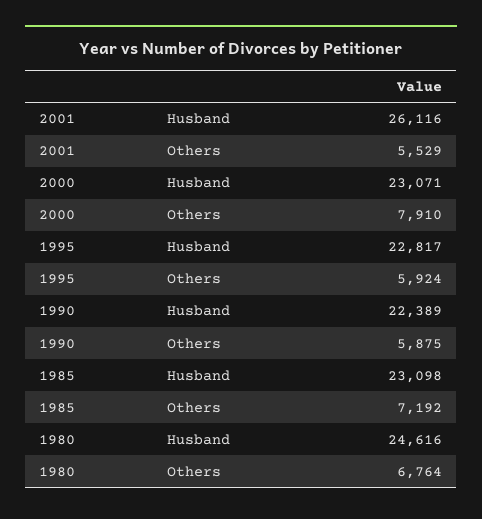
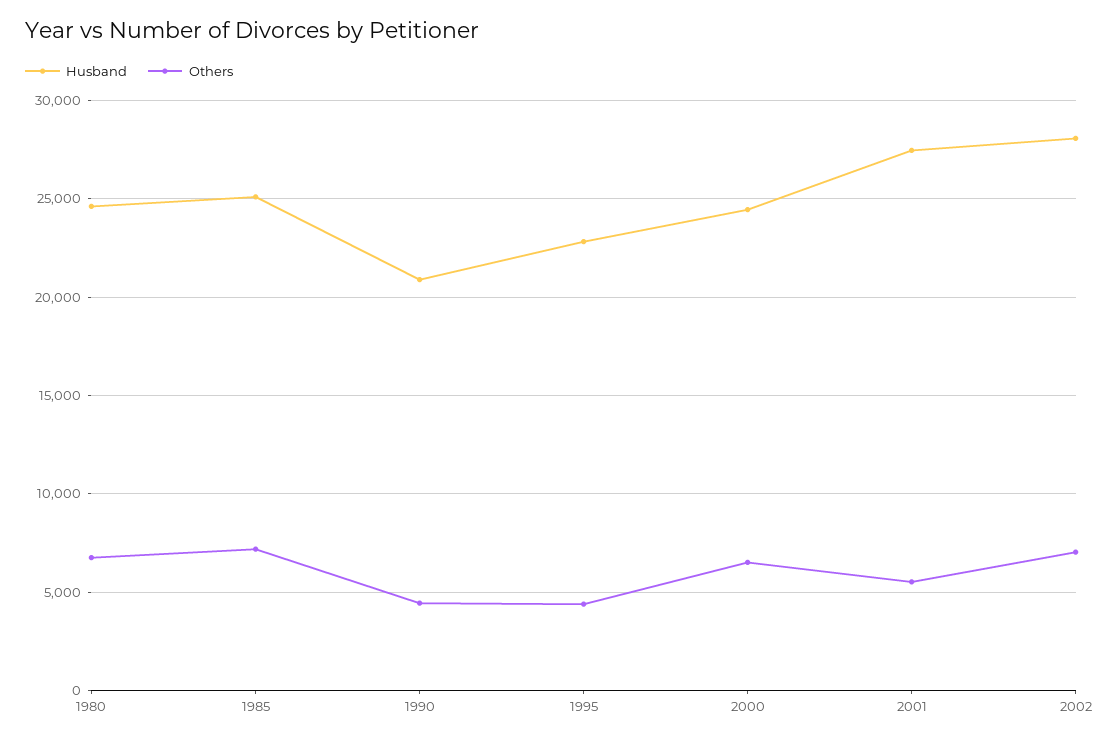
Husband, 2001: 26116 -> 27500
Husband, 2000: 23071 -> 24500
Others, 2000: 7910 -> 6500
Others, 1995: 5924 -> 4500
Husband, 1990: 22389 -> 21000
Others, 1990: 5875 -> 4500
Husband, 1985: 23098 -> 25000
Husband, 2002: none -> 28000
Others, 2002: none -> 7000

